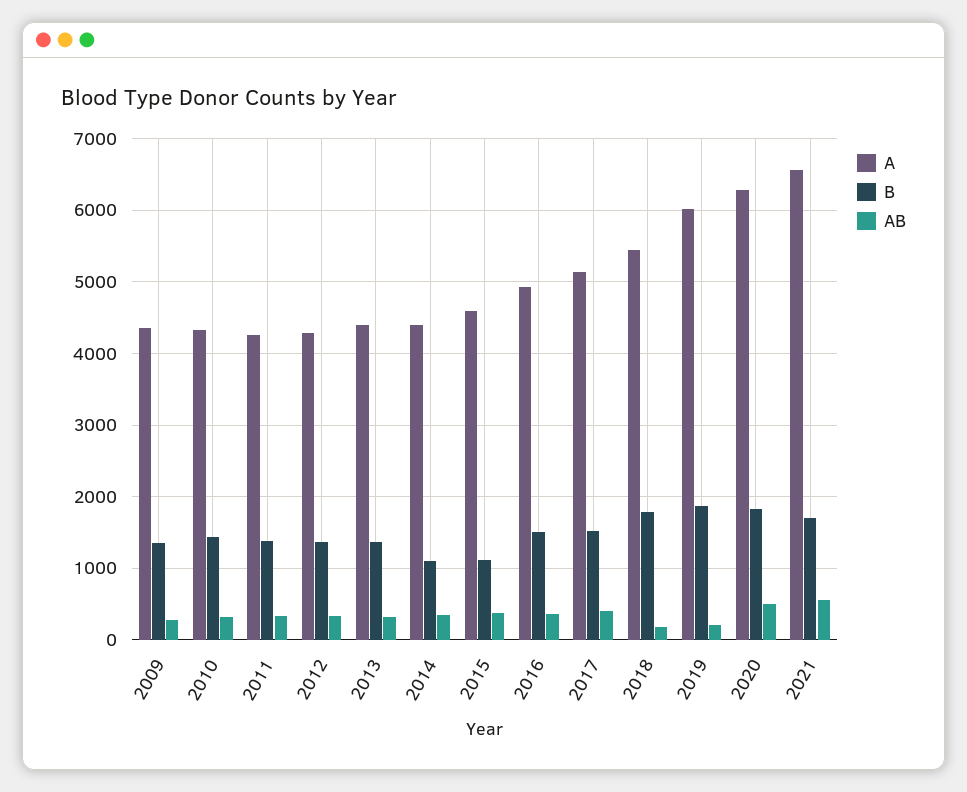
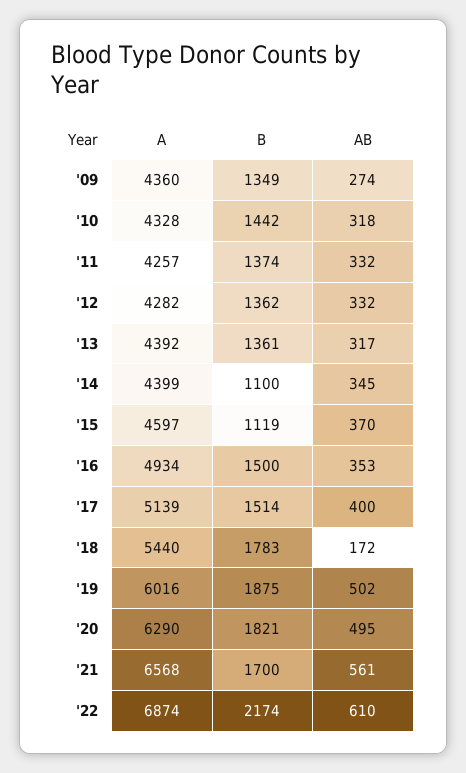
AB, 2019: 200 -> 502
A, '22: none -> 6874
B, '22: none -> 2174
AB, '22: none -> 610

